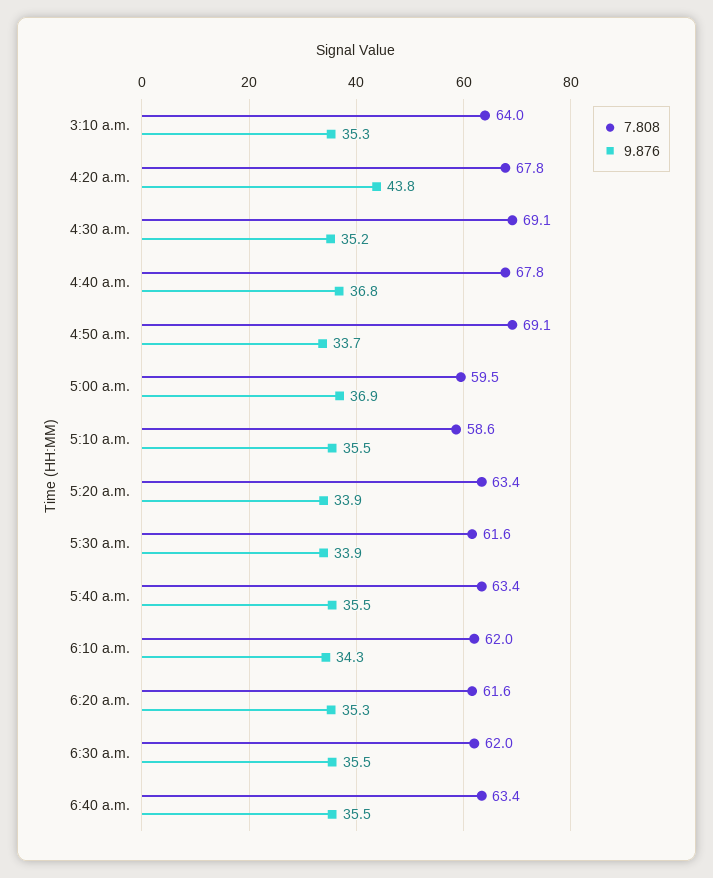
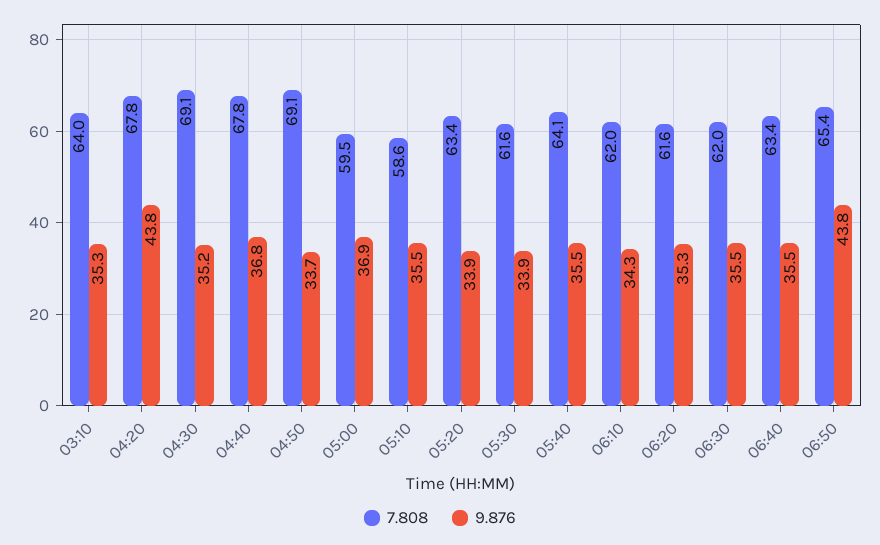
7.808, 5:40 a.m.: 63.4 -> 64.1
7.808, 06:50: none -> 65.4
9.876, 06:50: none -> 43.8

